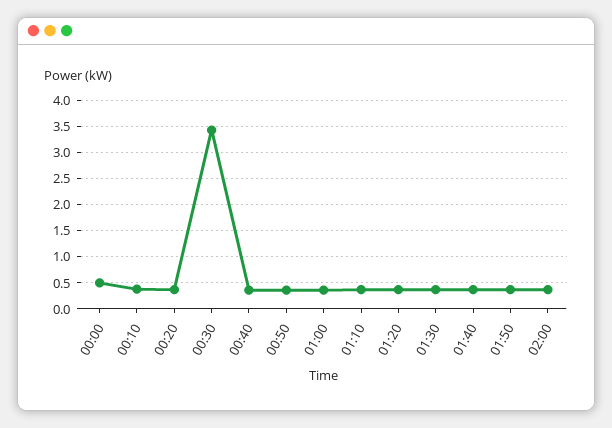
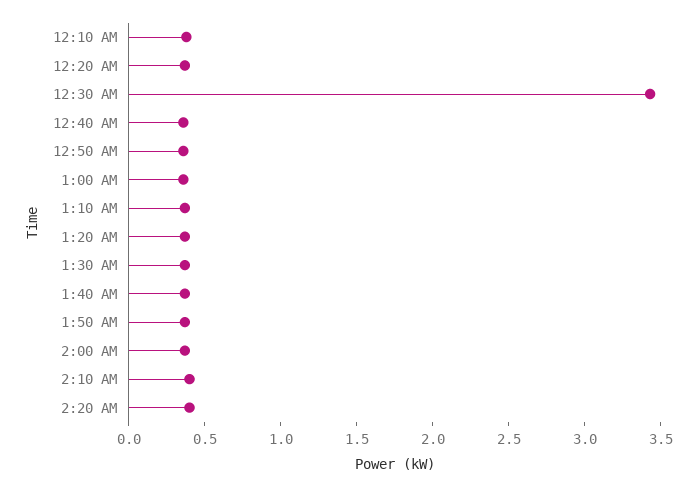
00:00: 0.5 -> none
2:10 AM: none -> 0.4
2:20 AM: none -> 0.4

